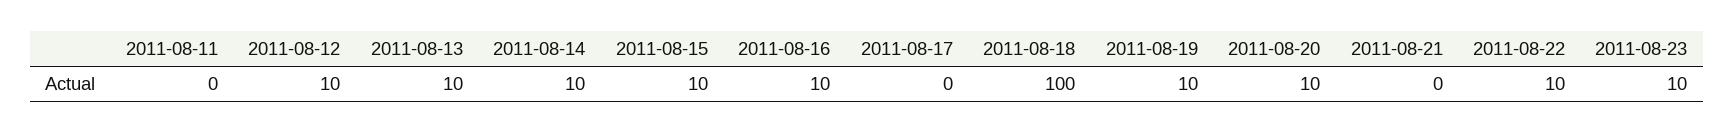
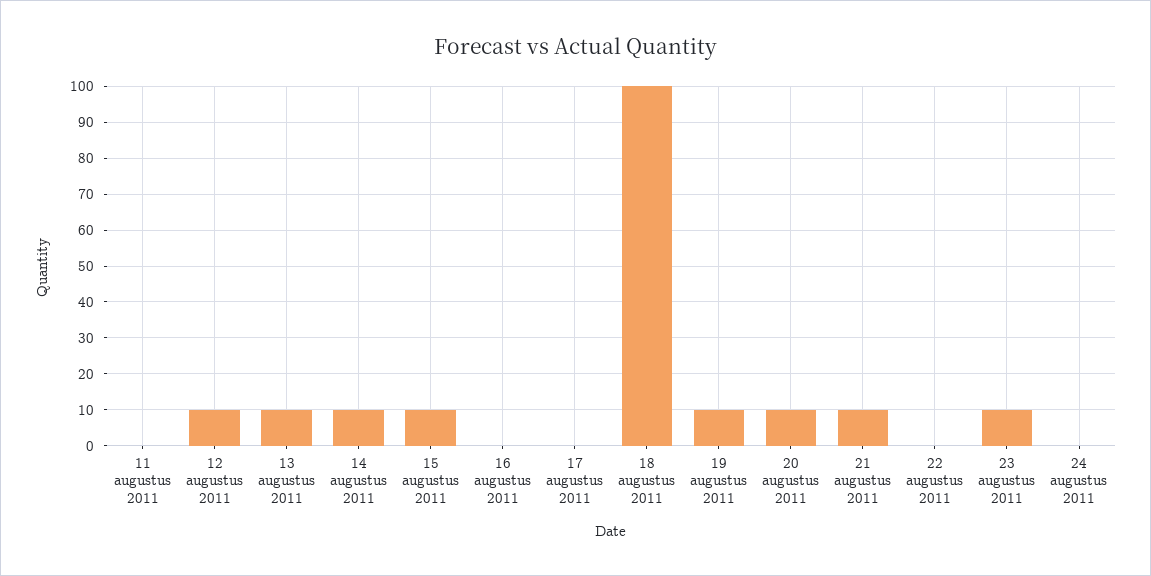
2011-08-16: 10 -> 0
2011-08-21: 0 -> 10
2011-08-22: 10 -> 0
24 augustus 2011: none -> 0

